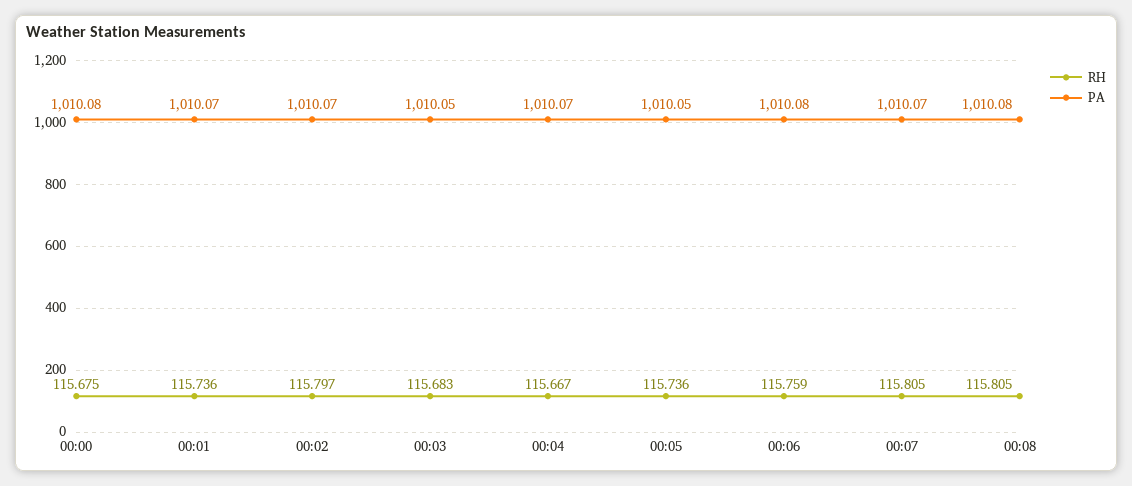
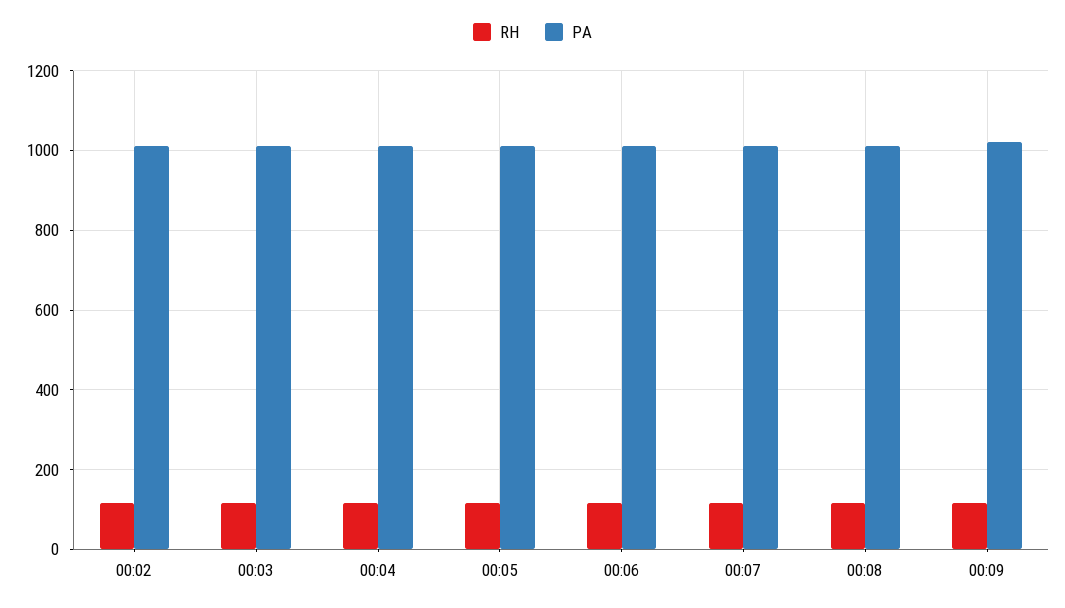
RH, 00:00: 115.675 -> none
PA, 00:00: 1010.08 -> none
RH, 00:01: 115.736 -> none
PA, 00:01: 1010.07 -> none
RH, 00:09: none -> 120
PA, 00:09: none -> 1020

